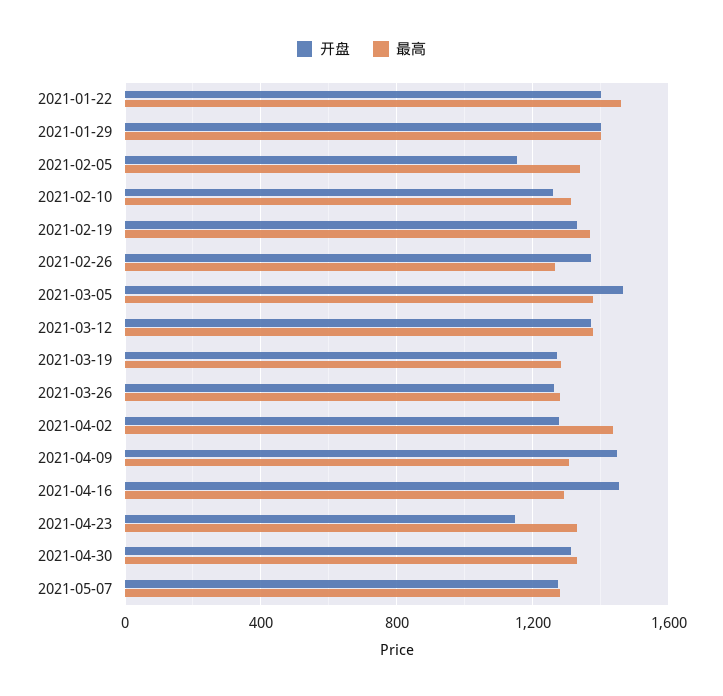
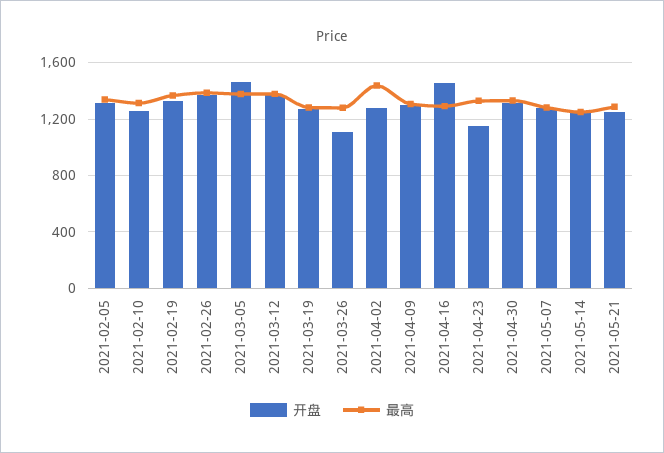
开盘, 2021-01-22: 1400 -> none
最高, 2021-01-22: 1450 -> none
开盘, 2021-01-29: 1400 -> none
最高, 2021-01-29: 1400 -> none
开盘, 2021-02-05: 1150 -> 1300
最高, 2021-02-26: 1250 -> 1400
开盘, 2021-03-26: 1250 -> 1100
开盘, 2021-04-09: 1450 -> 1300
开盘, 2021-05-14: none -> 1250
最高, 2021-05-14: none -> 1250
开盘, 2021-05-21: none -> 1250
最高, 2021-05-21: none -> 1300

